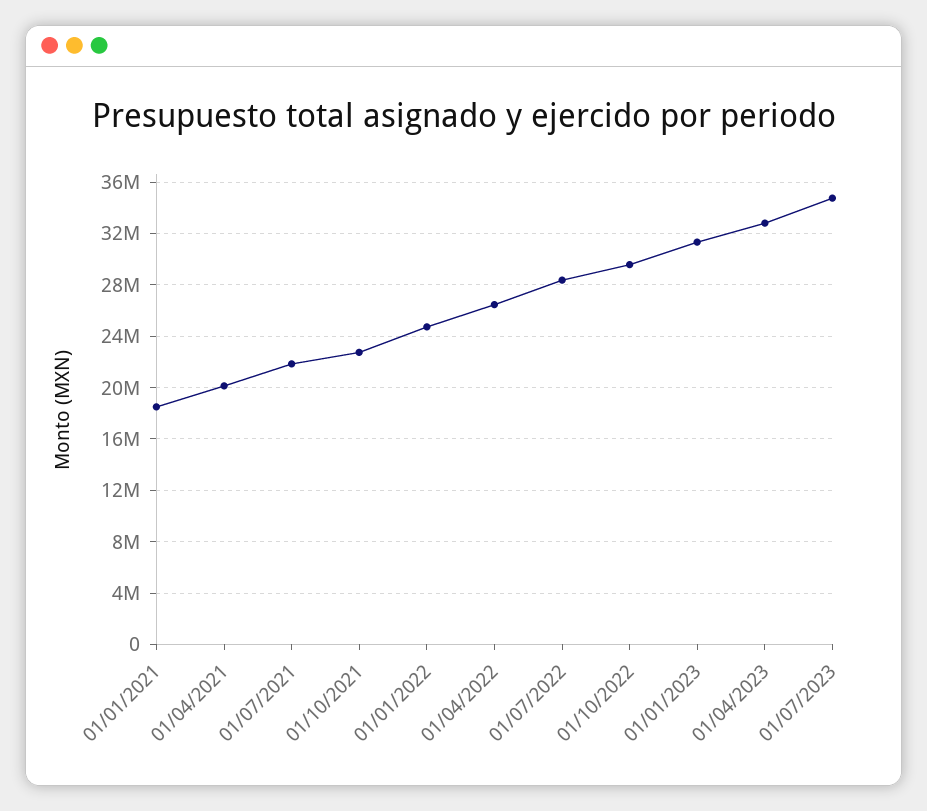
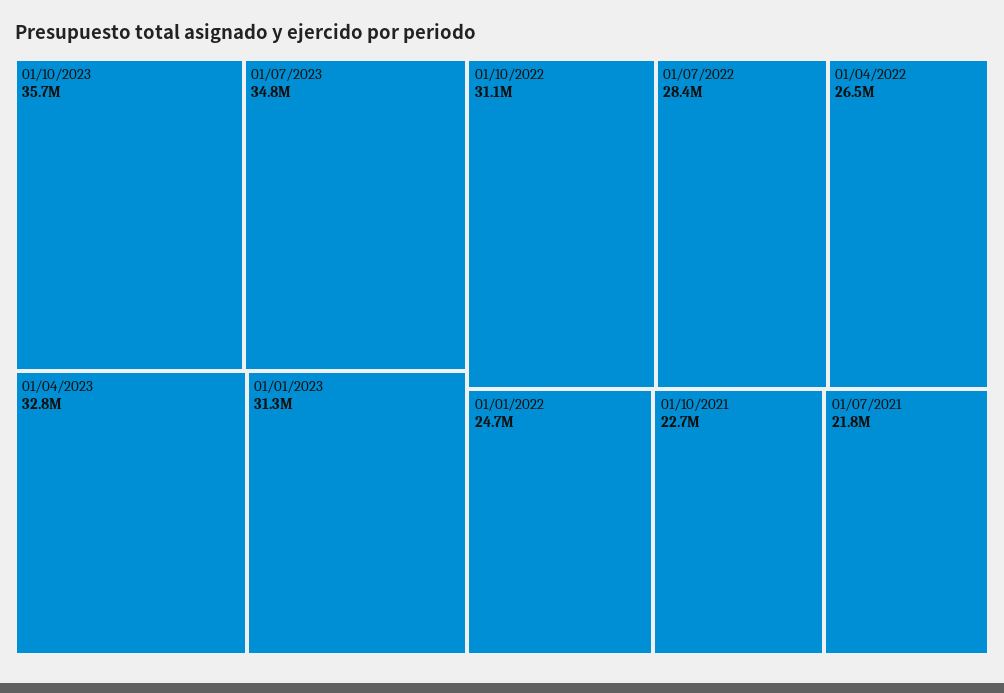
01/01/2021: 18500000 -> none
01/04/2021: 20000000 -> none
01/10/2022: 29500000 -> 31100000
01/10/2023: none -> 35700000

